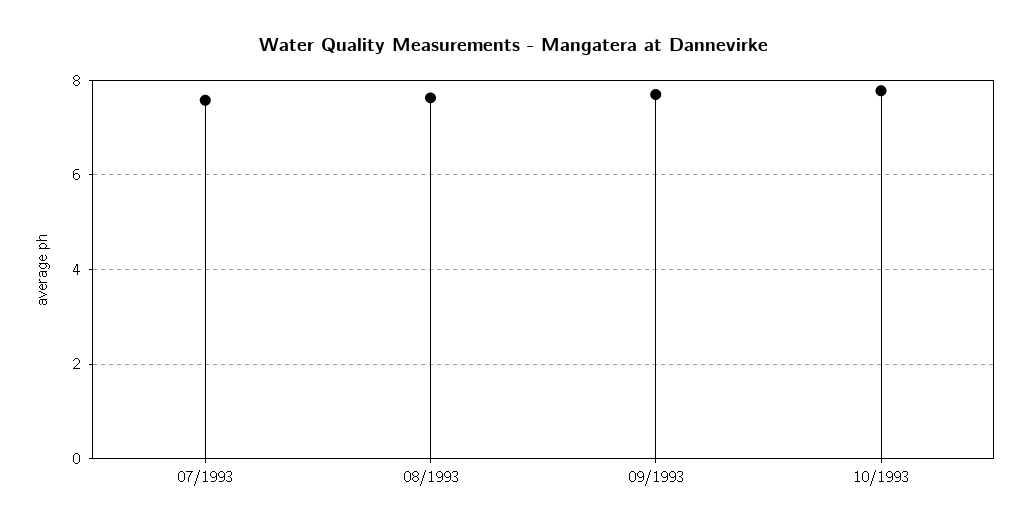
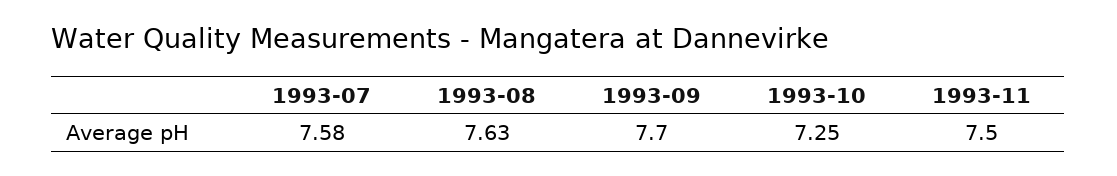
10/1993: 7.8 -> 7.25
1993-11: none -> 7.5

